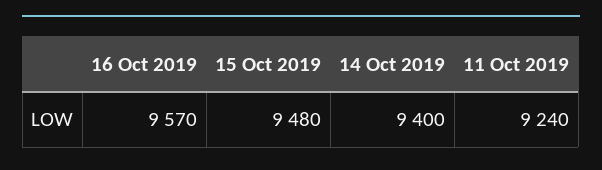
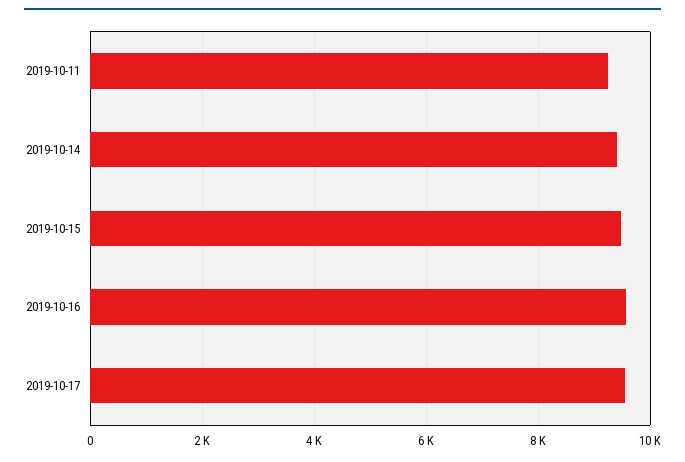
2019-10-17: none -> 9600

